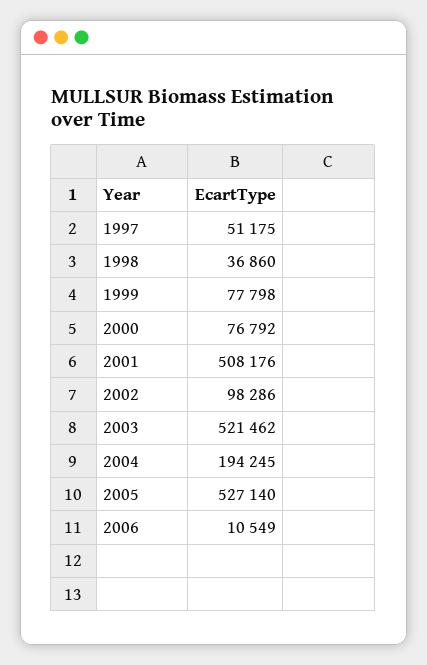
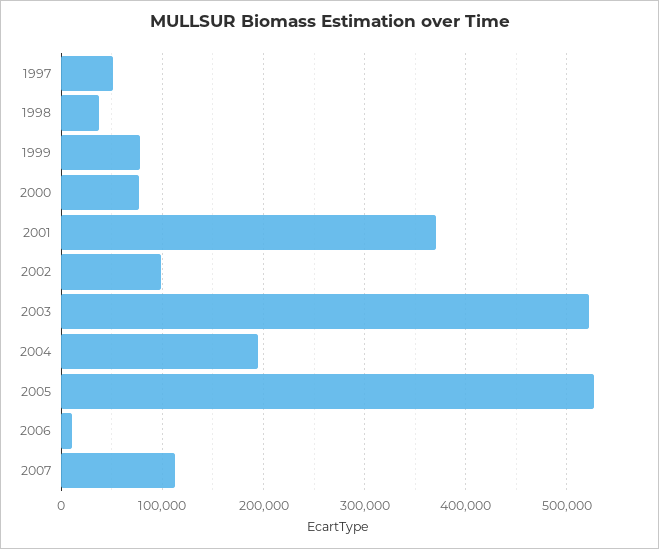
2001: 508176 -> 370000
2007: none -> 110000

